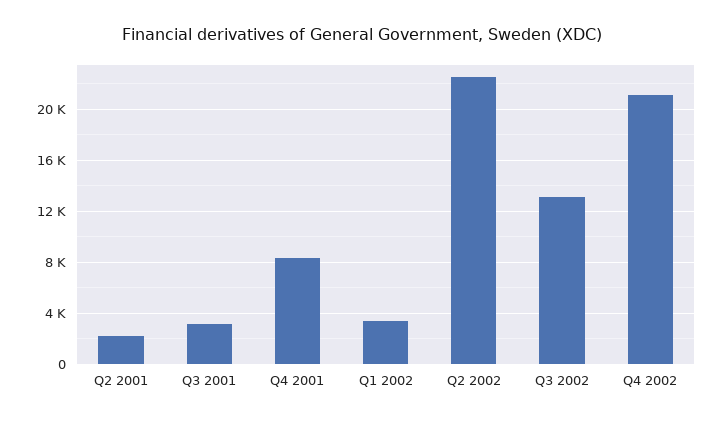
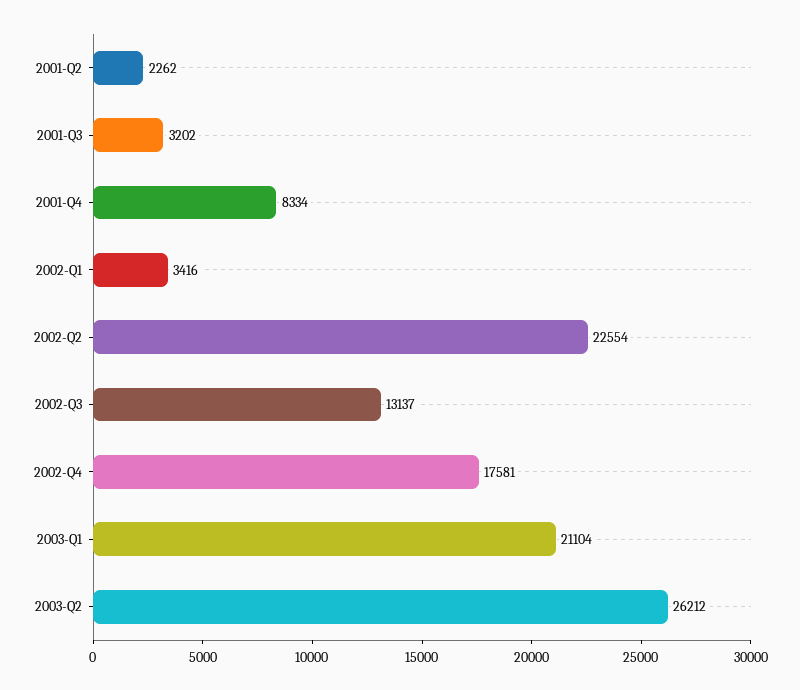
Q4 2002: 21000 -> 17581
2003-Q1: none -> 21104
2003-Q2: none -> 26212

